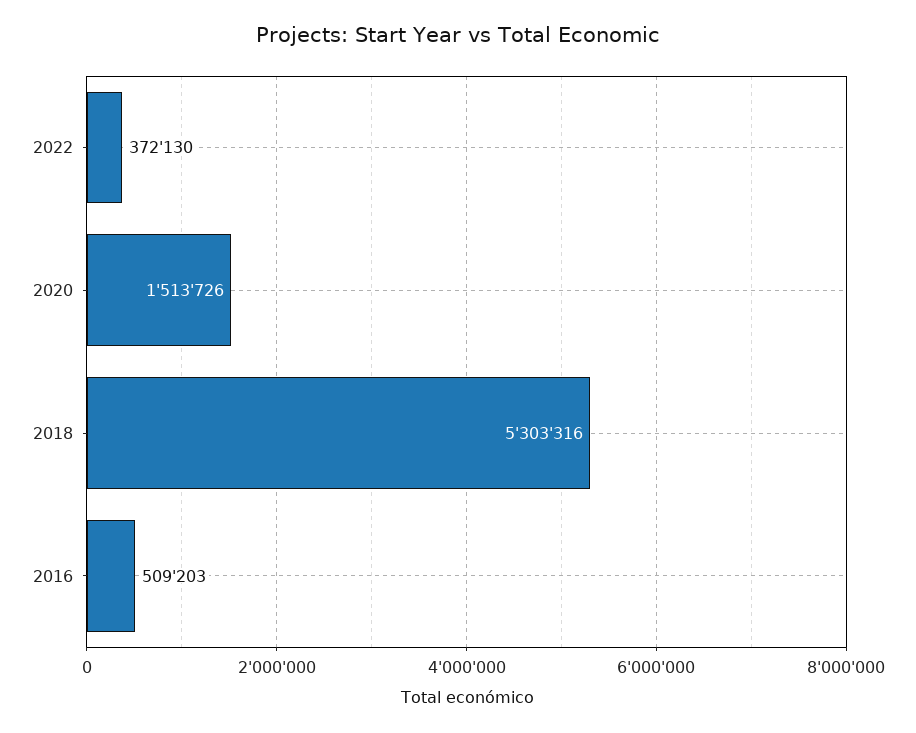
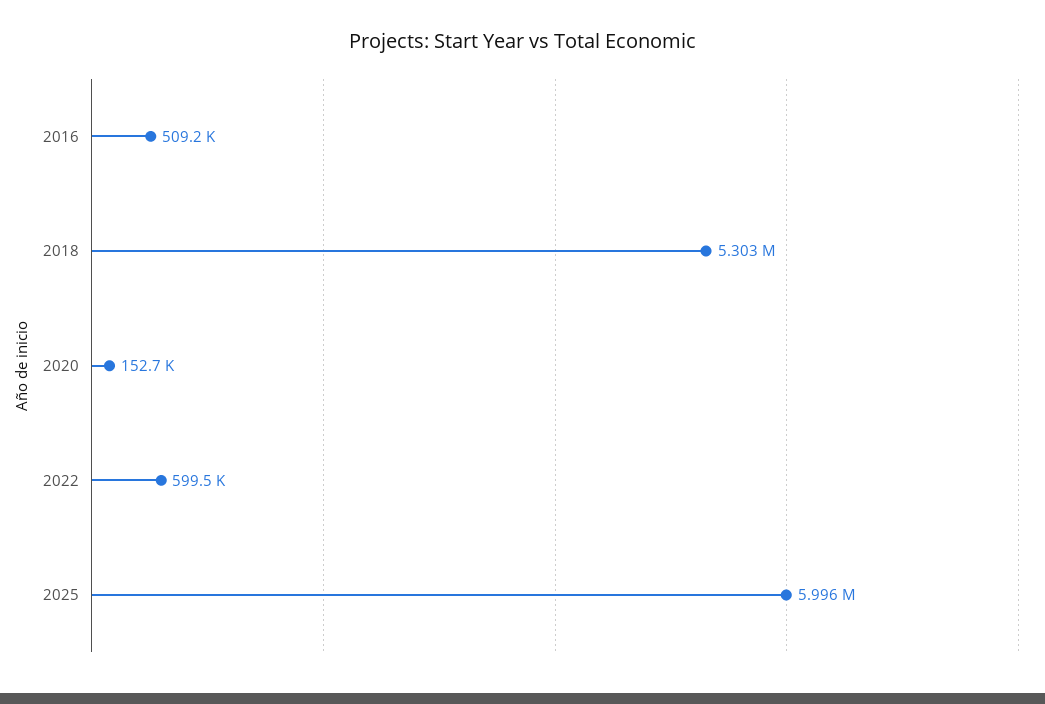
2022: 372130 -> 599500
2020: 1513726 -> 152700
2025: none -> 5996000

